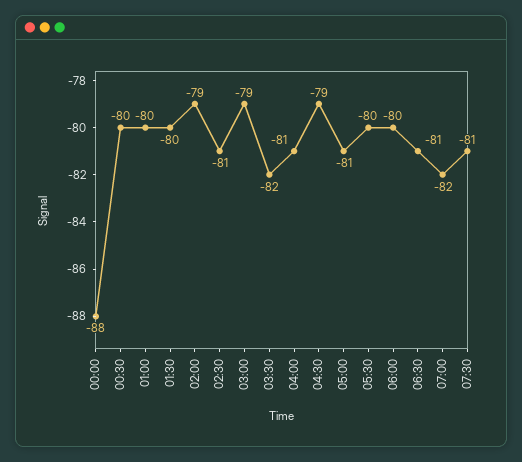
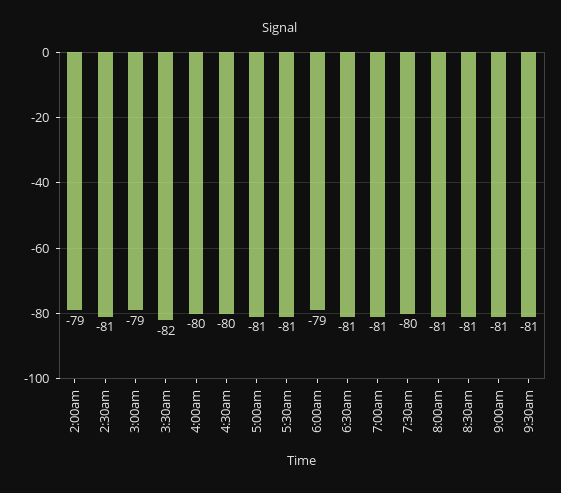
00:00: -88 -> none
00:30: -80 -> none
01:00: -80 -> none
01:30: -80 -> none
04:00: -81 -> -80
04:30: -79 -> -80
05:30: -80 -> -81
06:00: -80 -> -79
07:00: -82 -> -81
07:30: -81 -> -80
8:00am: none -> -81
8:30am: none -> -81
9:00am: none -> -81
9:30am: none -> -81

